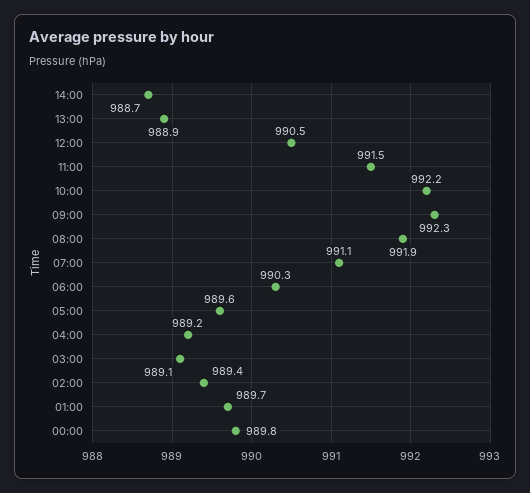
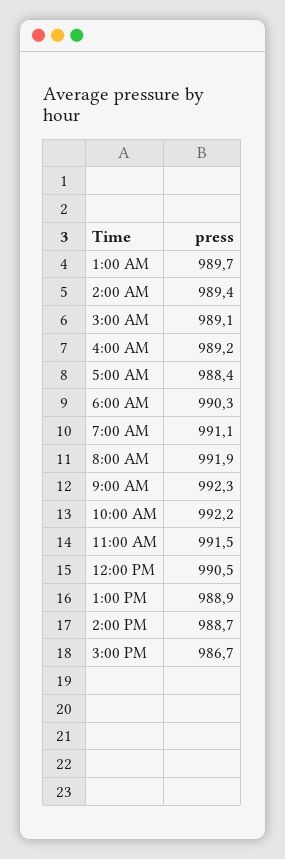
05:00: 989.6 -> 988.4
00:00: 989.8 -> none
3:00 PM: none -> 986.7

